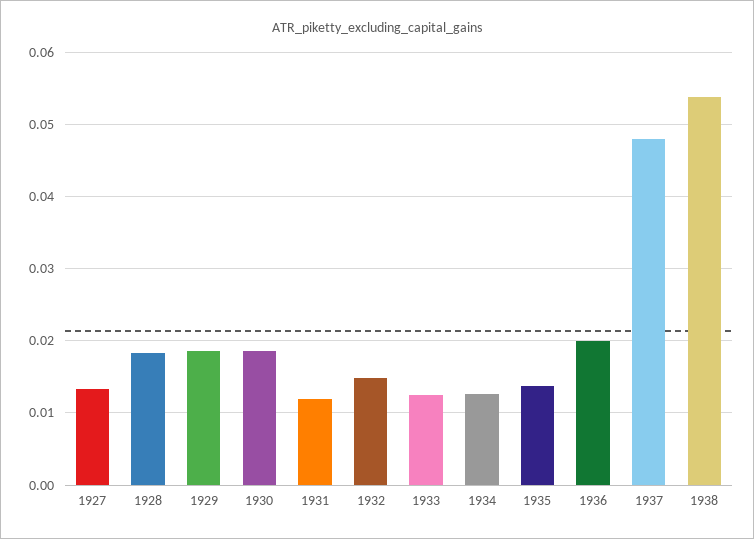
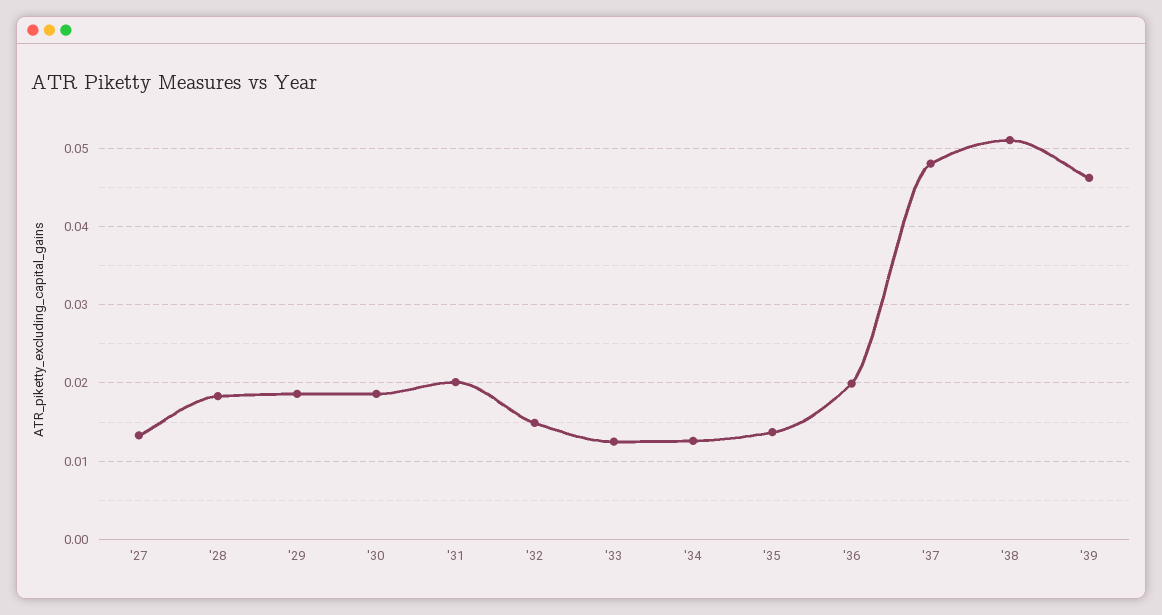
1931: 0.012 -> 0.02
1938: 0.054 -> 0.051
'39: none -> 0.046

